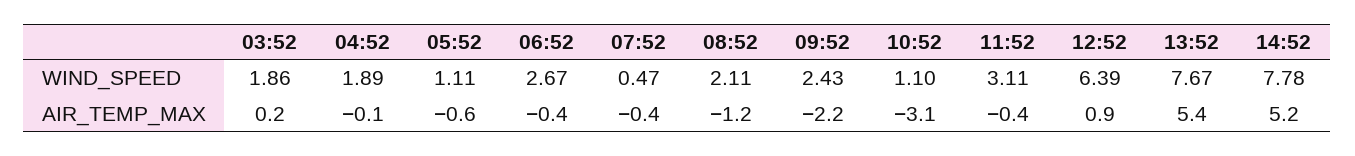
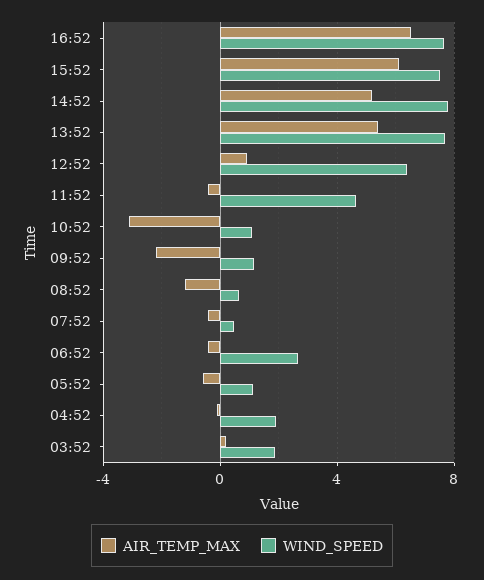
WIND_SPEED, 08:52: 2.11 -> 0.5
WIND_SPEED, 09:52: 2.43 -> 1
WIND_SPEED, 11:52: 3.11 -> 4.5
AIR_TEMP_MAX, 16:52: none -> 6.5
WIND_SPEED, 16:52: none -> 7.5
AIR_TEMP_MAX, 15:52: none -> 6
WIND_SPEED, 15:52: none -> 7.5

